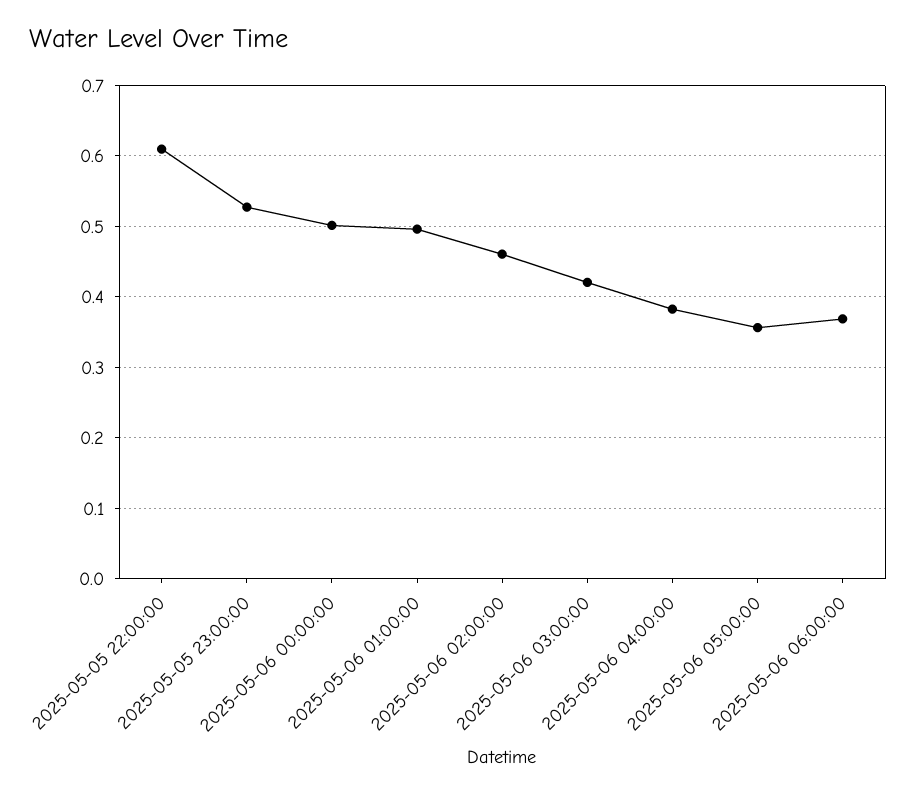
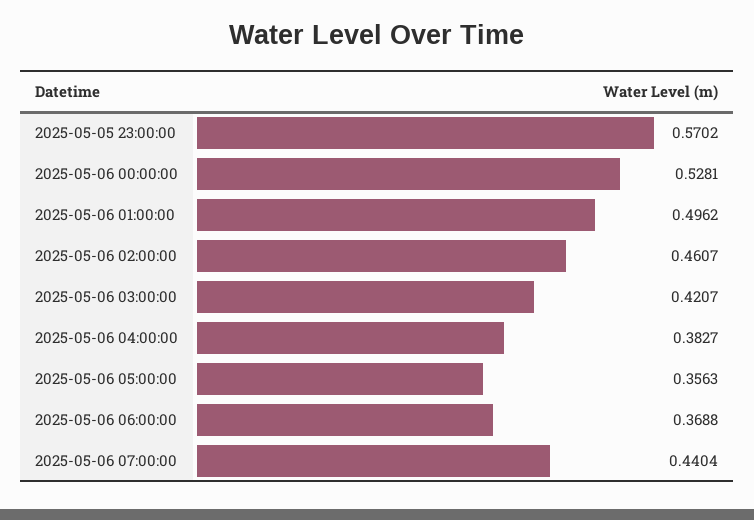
2025-05-05 22:00:00: 0.61 -> none
2025-05-05 23:00:00: 0.53 -> 0.5702
2025-05-06 00:00:00: 0.5 -> 0.5281
2025-05-06 07:00:00: none -> 0.4404

